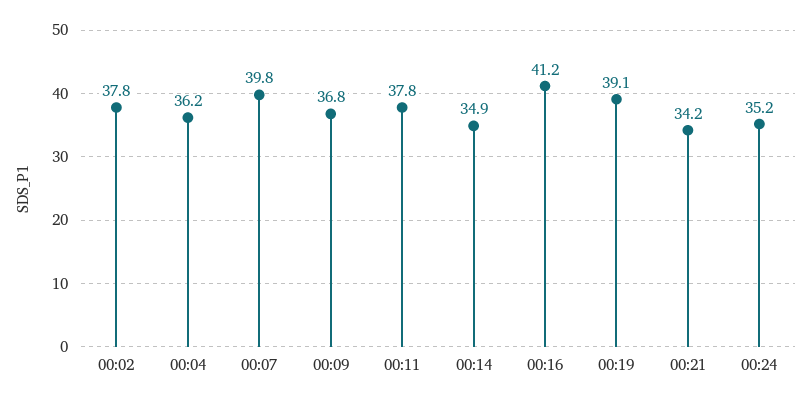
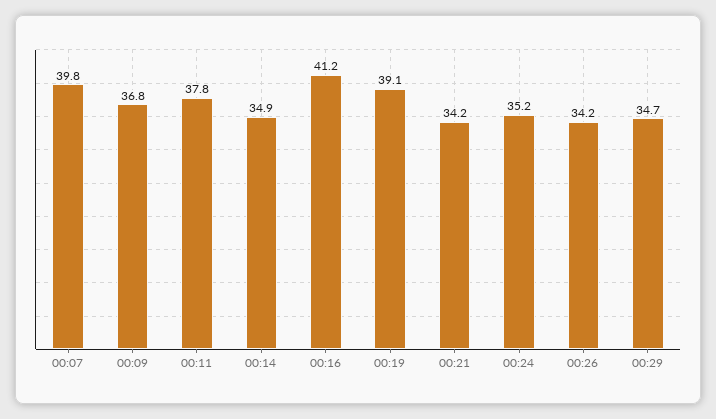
00:02: 37.8 -> none
00:04: 36.2 -> none
00:26: none -> 34.2
00:29: none -> 34.7

